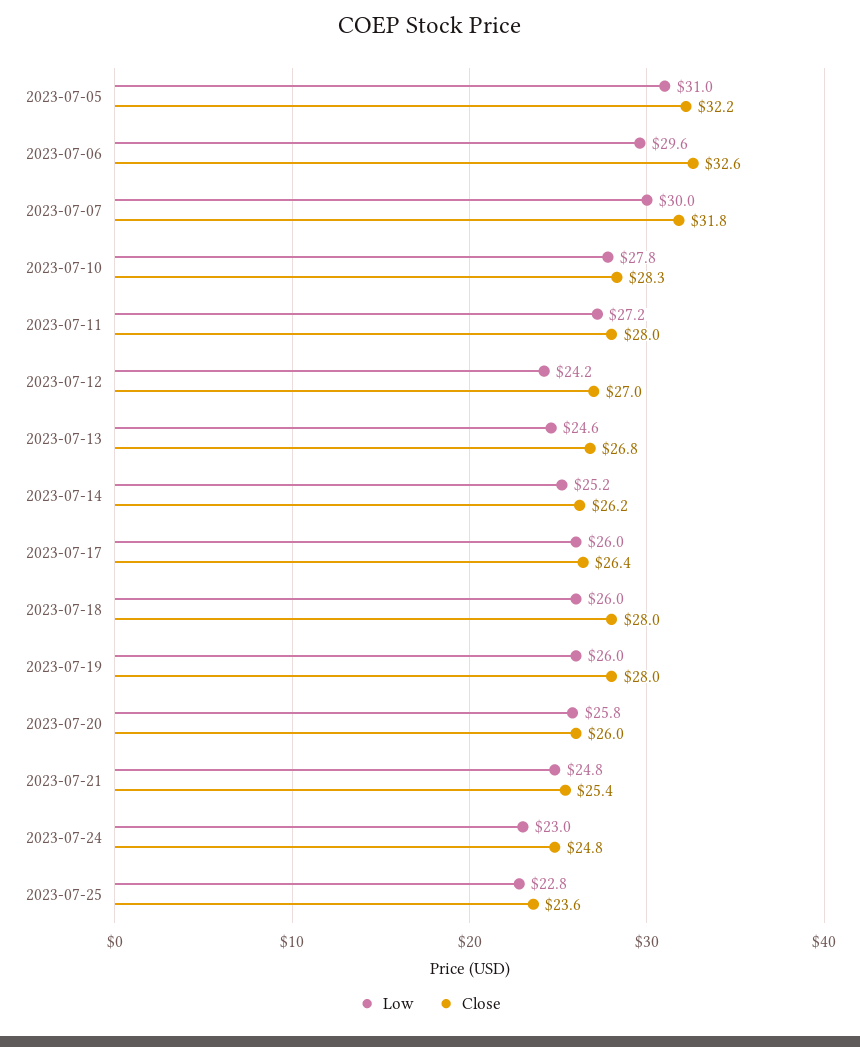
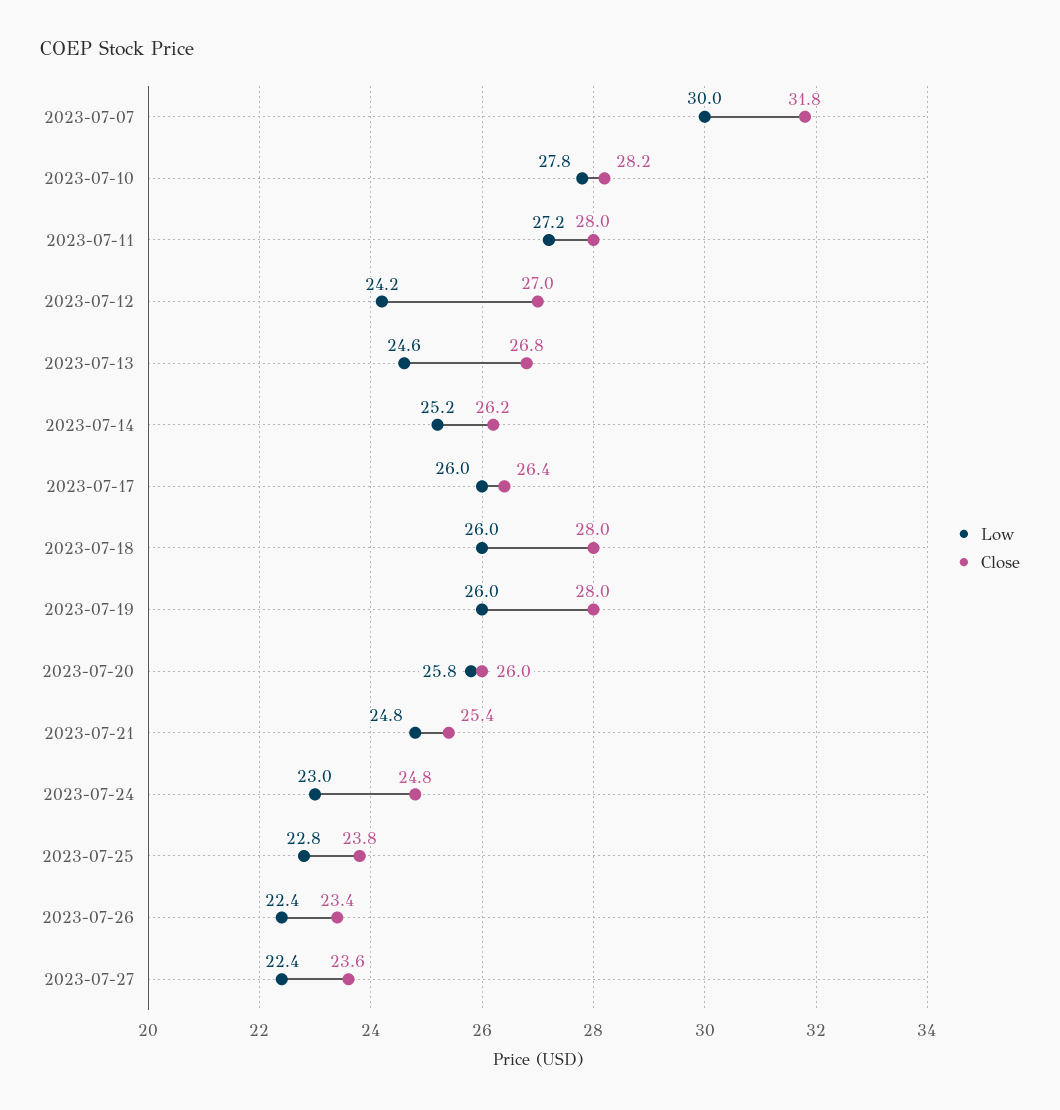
Low, 2023-07-05: 31 -> none
Close, 2023-07-05: 32.2 -> none
Low, 2023-07-06: 29.6 -> none
Close, 2023-07-06: 32.6 -> none
Close, 2023-07-10: 28.3 -> 28.2
Close, 2023-07-25: 23.6 -> 23.8
Low, 2023-07-26: none -> 22.4
Close, 2023-07-26: none -> 23.4
Low, 2023-07-27: none -> 22.4
Close, 2023-07-27: none -> 23.6

